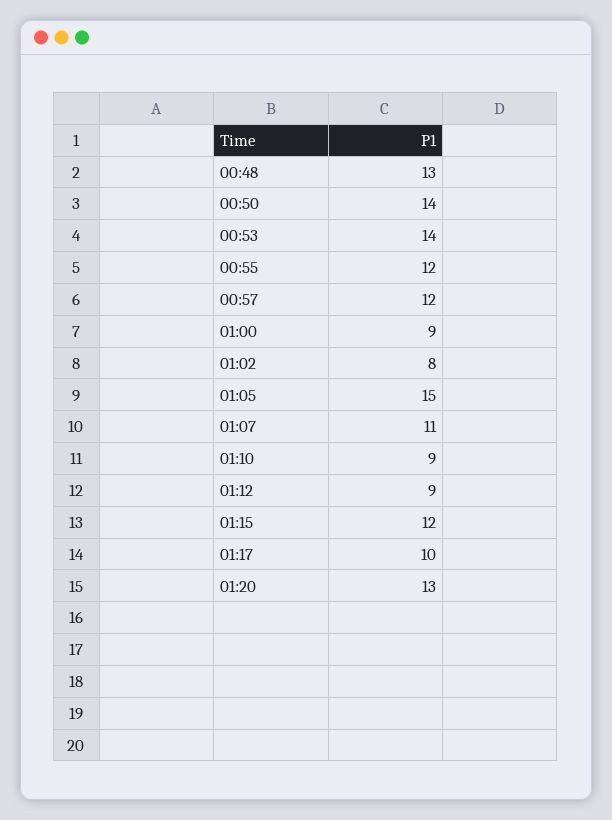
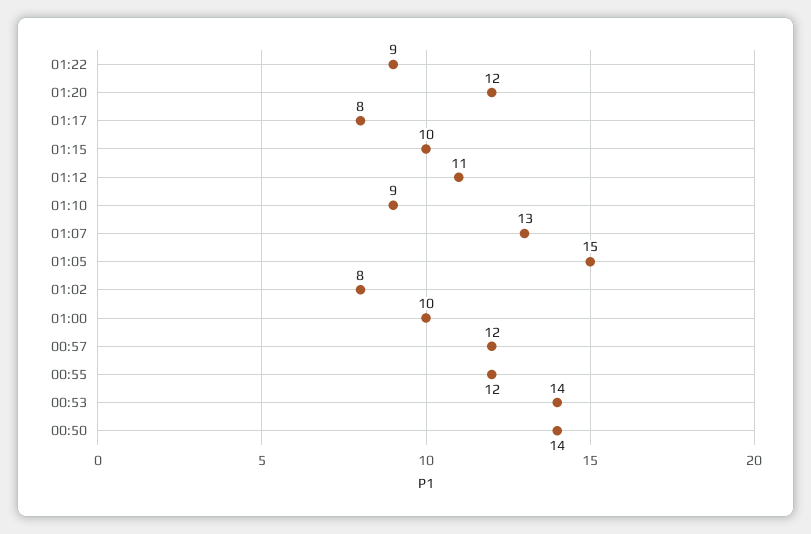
00:48: 13 -> none
01:00: 9 -> 10
01:07: 11 -> 13
01:12: 9 -> 11
01:15: 12 -> 10
01:17: 10 -> 8
01:20: 13 -> 12
01:22: none -> 9

